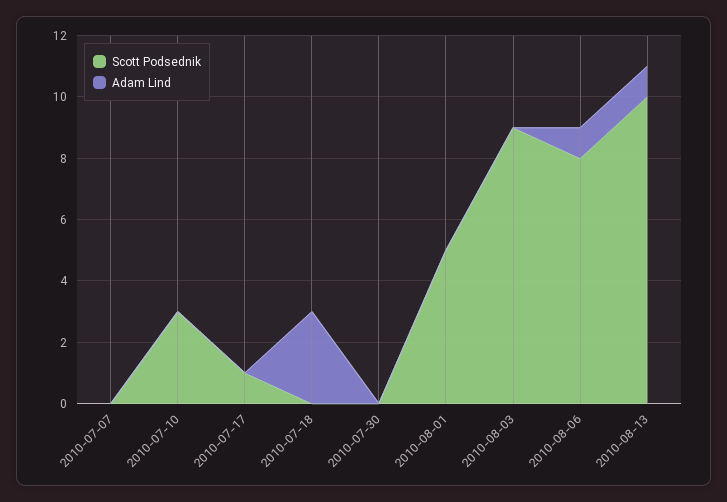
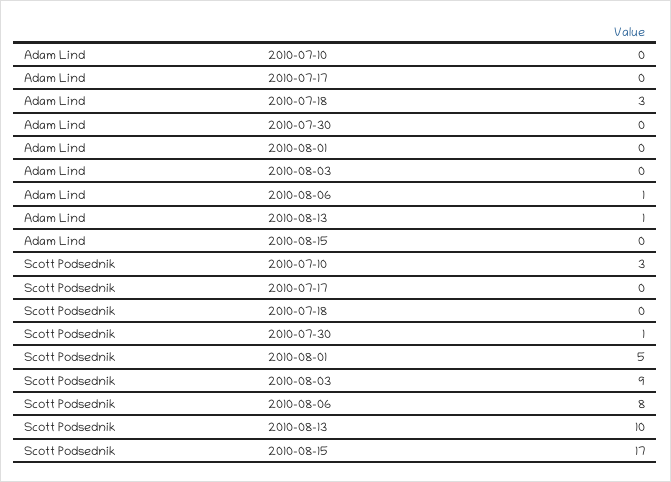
Scott Podsednik, 2010-07-07: 0 -> none
Adam Lind, 2010-07-07: 0 -> none
Scott Podsednik, 2010-07-17: 1 -> 0
Scott Podsednik, 2010-07-30: 0 -> 1
Adam Lind, 2010-08-15: none -> 0
Scott Podsednik, 2010-08-15: none -> 17

